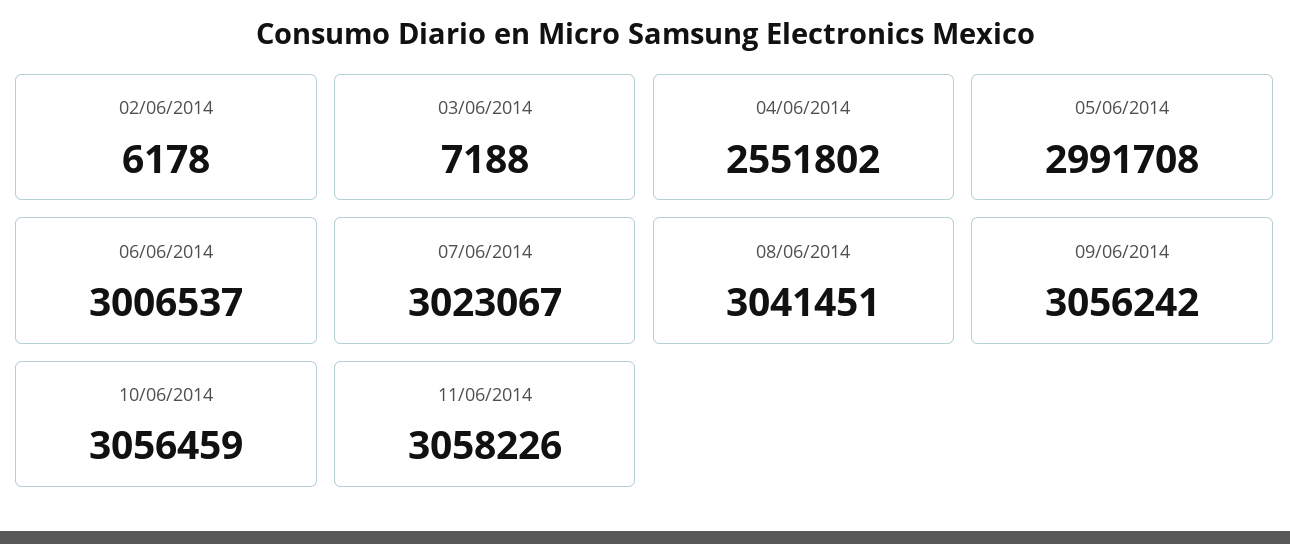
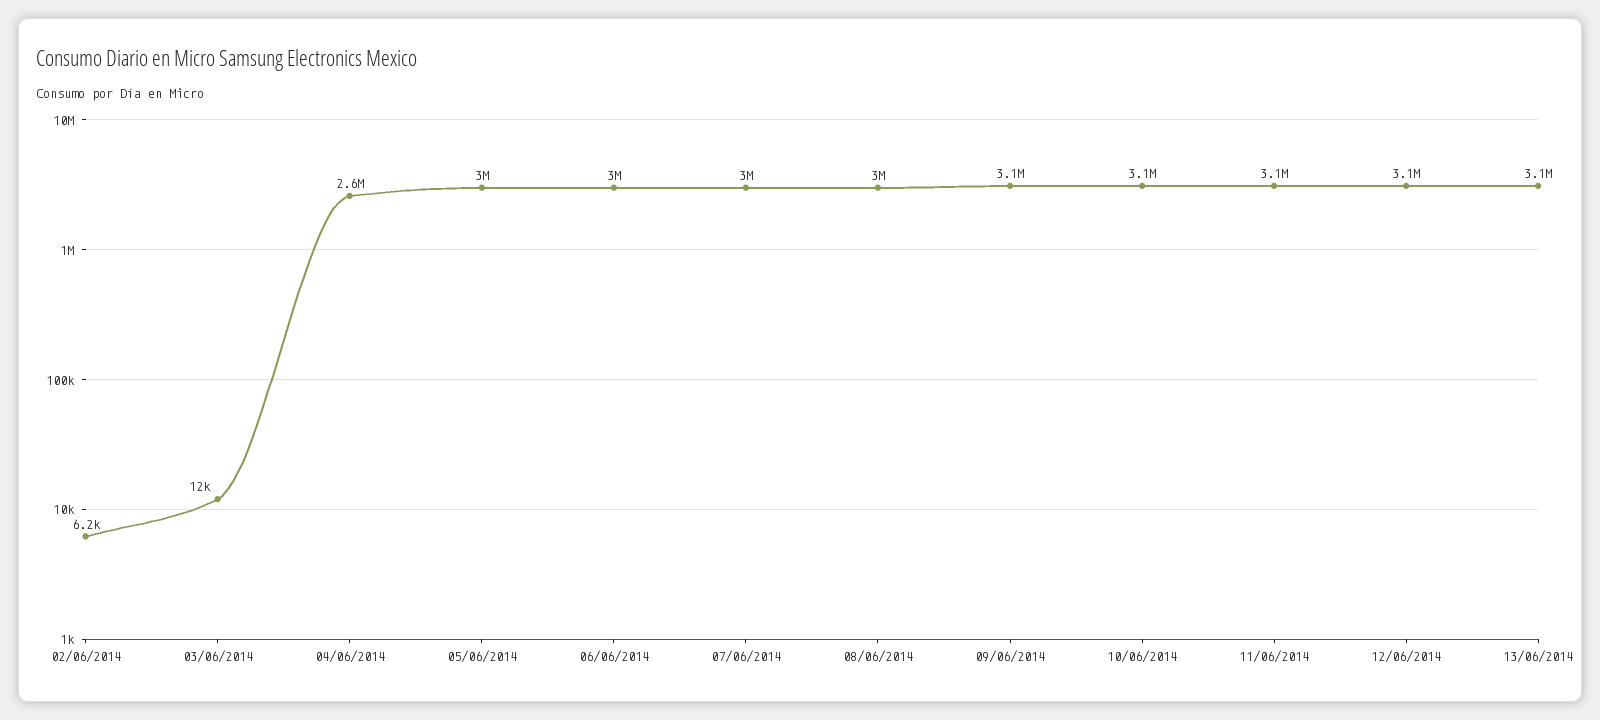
03/06/2014: 7188 -> 12000
12/06/2014: none -> 3100000
13/06/2014: none -> 3100000

